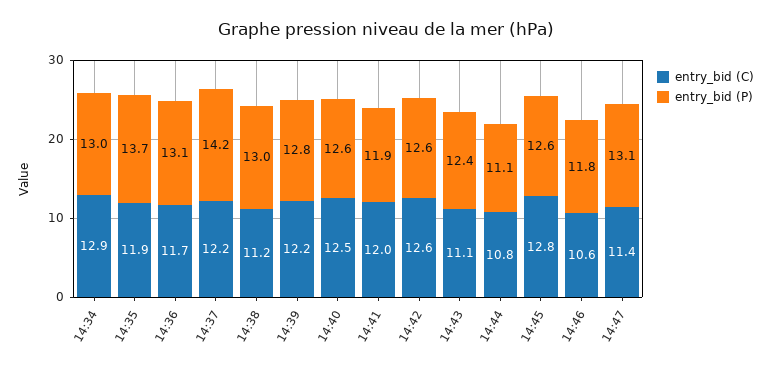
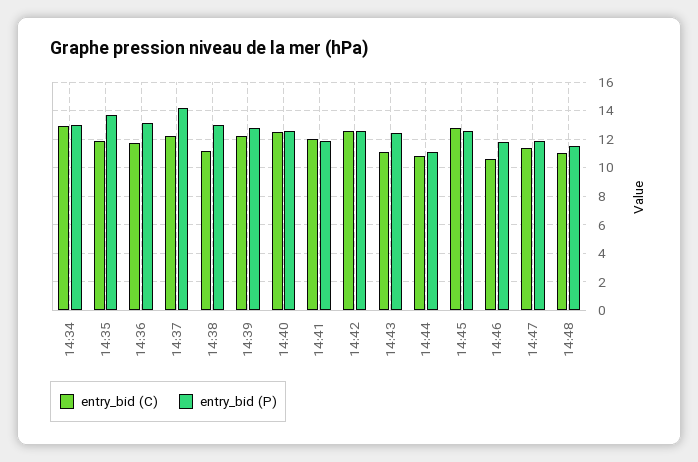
entry_bid (P), 14:47: 13.1 -> 12
entry_bid (C), 14:48: none -> 11
entry_bid (P), 14:48: none -> 11.5

